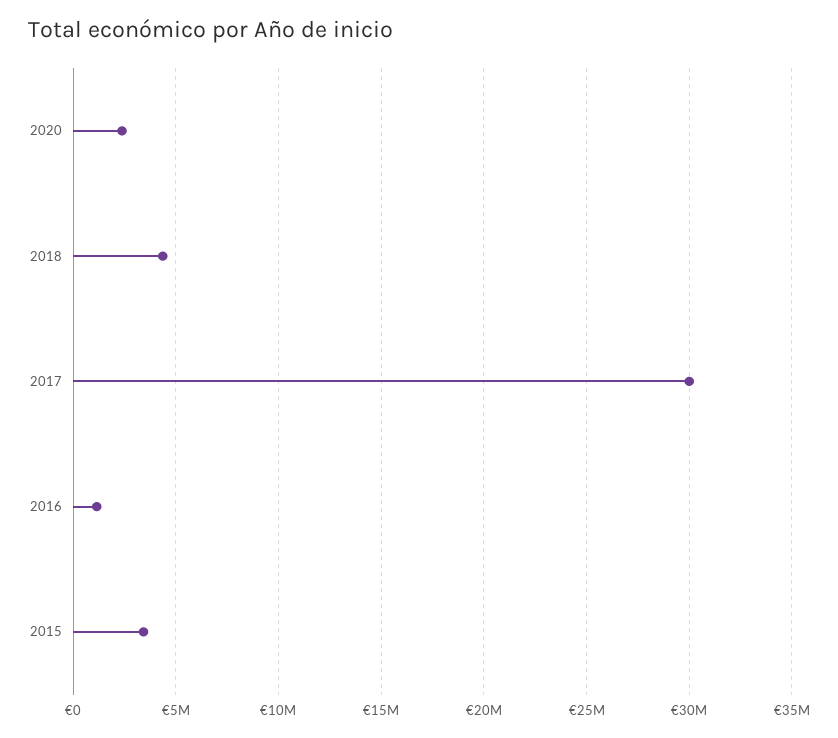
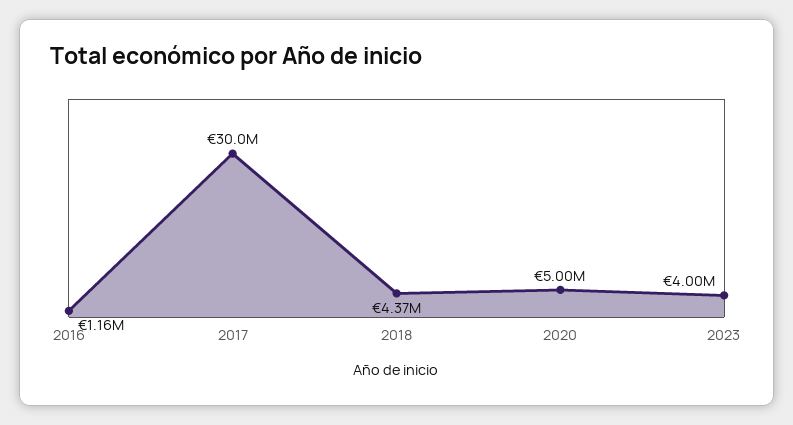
2020: 2500000 -> 5000000
2015: 3500000 -> none
2023: none -> 4000000

